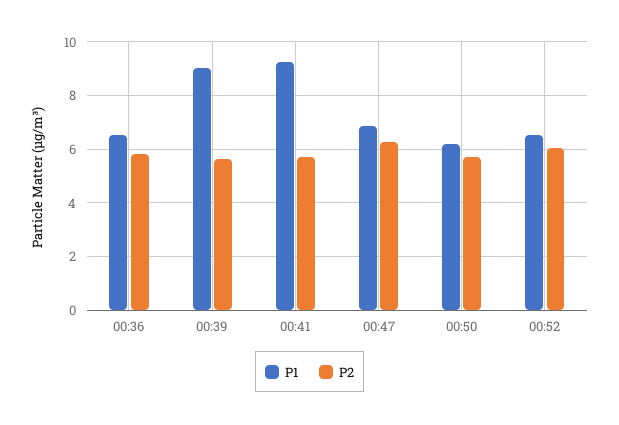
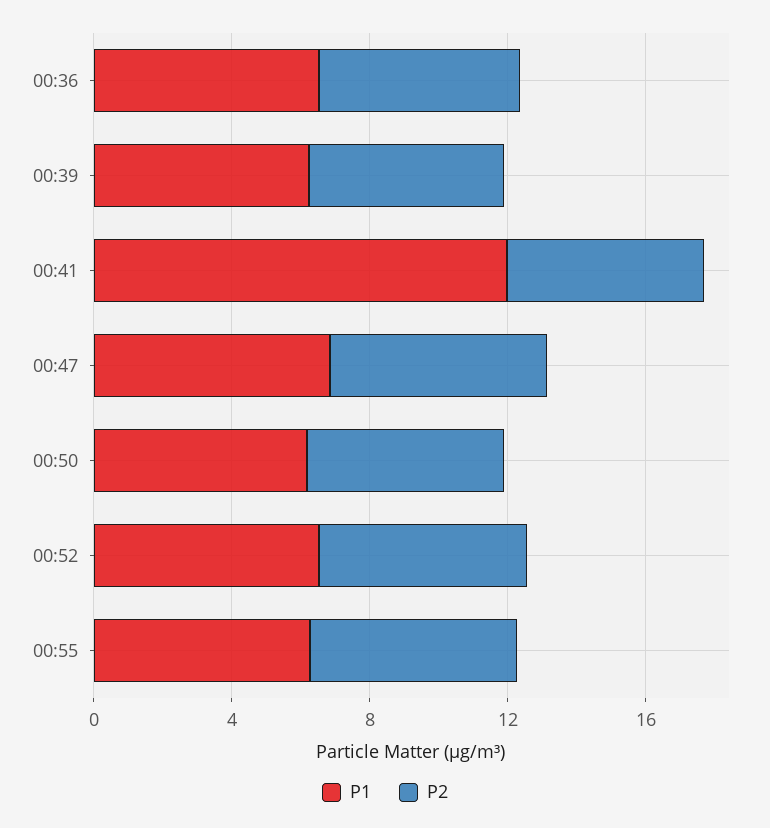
P1, 00:39: 9 -> 6
P1, 00:41: 9.25 -> 12
P1, 00:55: none -> 6
P2, 00:55: none -> 6

